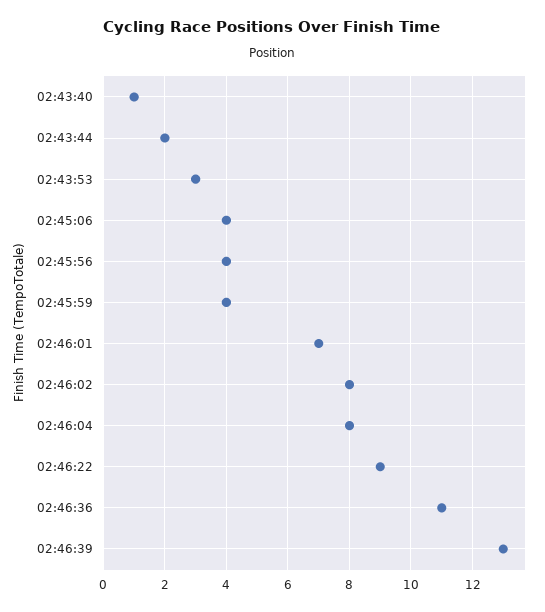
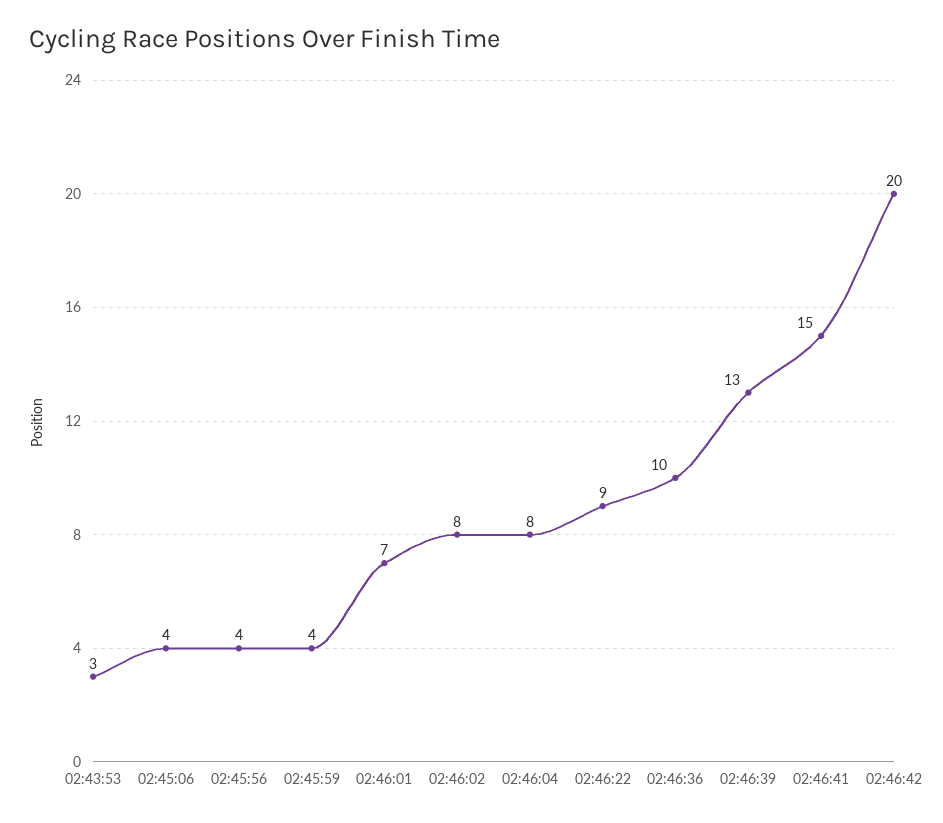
02:43:40: 1 -> none
02:43:44: 2 -> none
02:46:36: 11 -> 10
02:46:41: none -> 15
02:46:42: none -> 20

